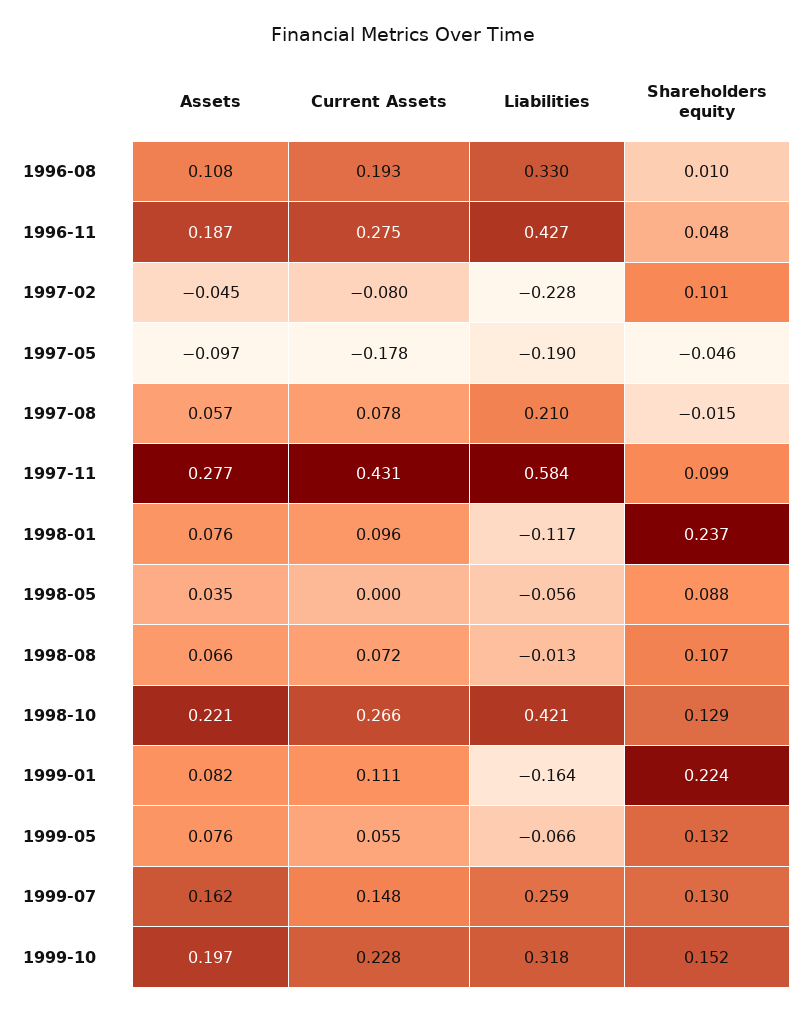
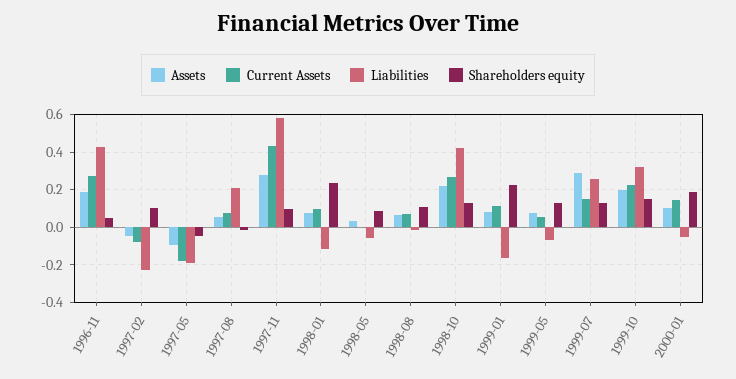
Assets, 1996-08: 0.108 -> none
Current Assets, 1996-08: 0.193 -> none
Liabilities, 1996-08: 0.33 -> none
Shareholders equity, 1996-08: 0.01 -> none
Assets, 1999-07: 0.162 -> 0.3
Assets, 2000-01: none -> 0.1
Current Assets, 2000-01: none -> 0.15
Liabilities, 2000-01: none -> -0.05
Shareholders equity, 2000-01: none -> 0.2

